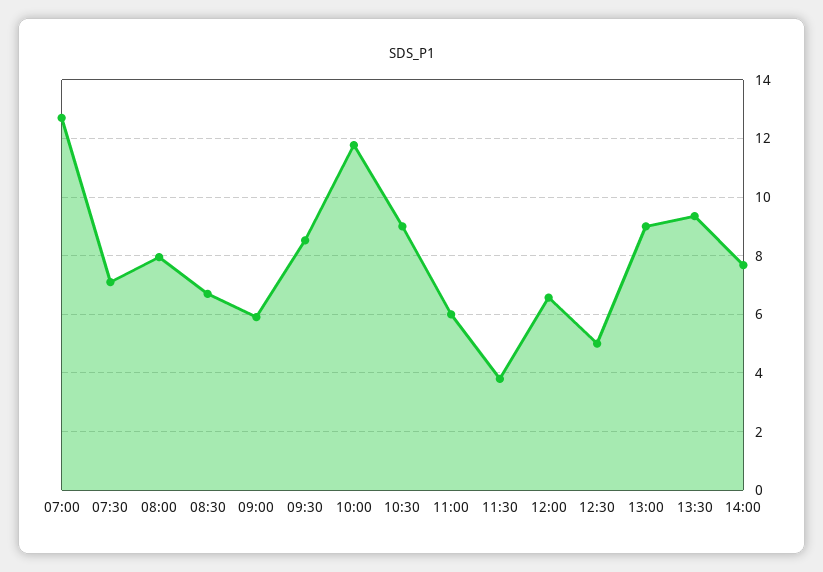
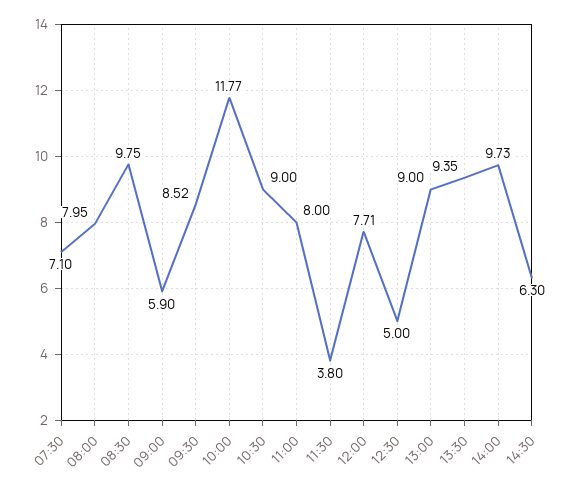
07:00: 12.75 -> none
08:30: 6.75 -> 9.75
11:00: 6 -> 8
12:00: 6.5 -> 7.71
14:00: 7.75 -> 9.73
14:30: none -> 6.3

